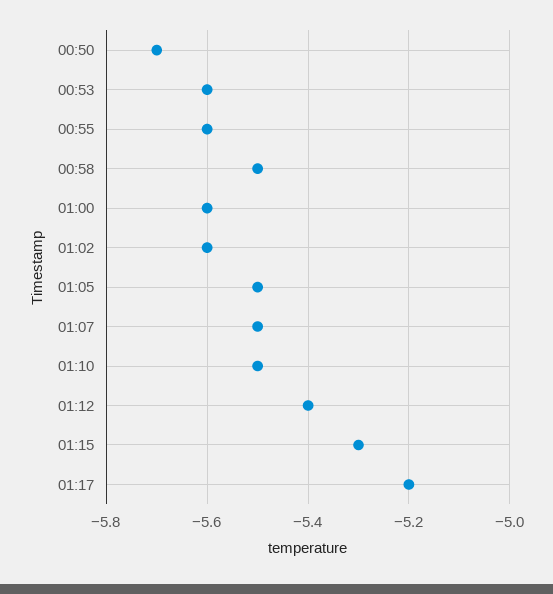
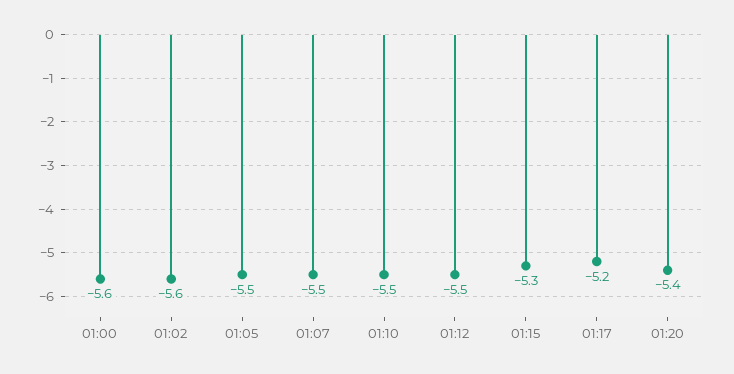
00:50: -5.7 -> none
00:53: -5.6 -> none
00:55: -5.6 -> none
00:58: -5.5 -> none
01:12: -5.4 -> -5.5
01:20: none -> -5.4

